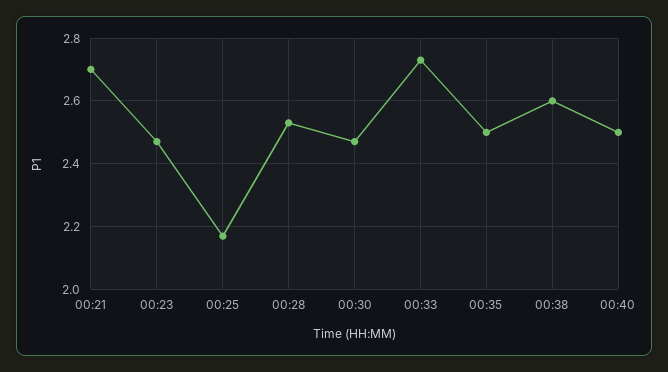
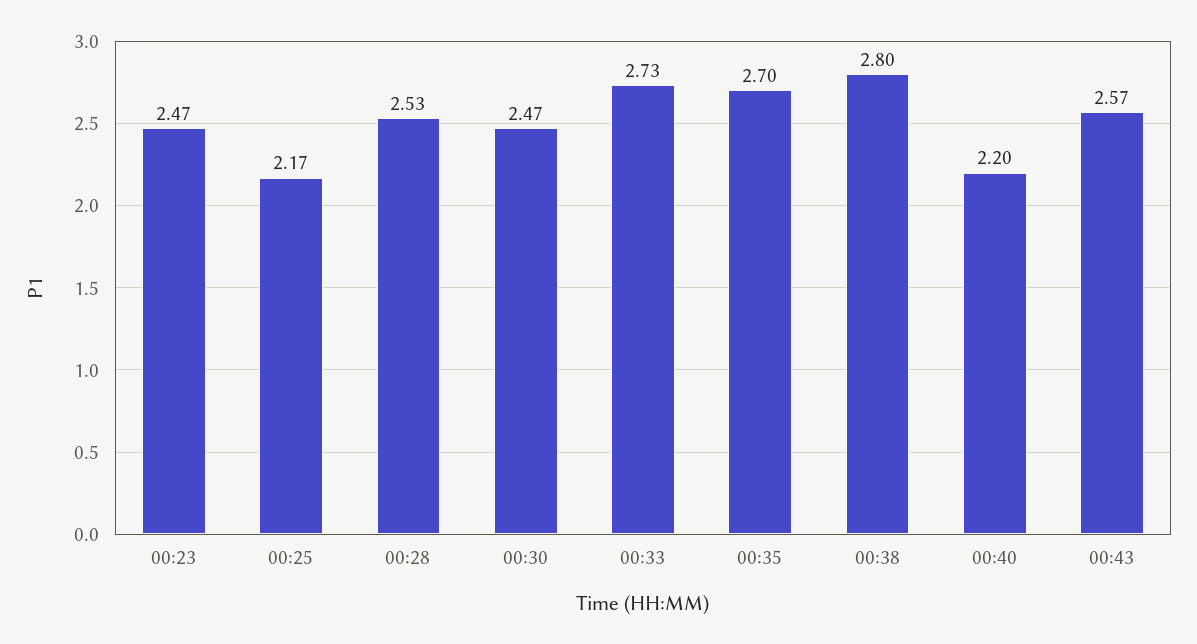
00:21: 2.7 -> none
00:35: 2.5 -> 2.7
00:38: 2.6 -> 2.8
00:40: 2.5 -> 2.2
00:43: none -> 2.57

